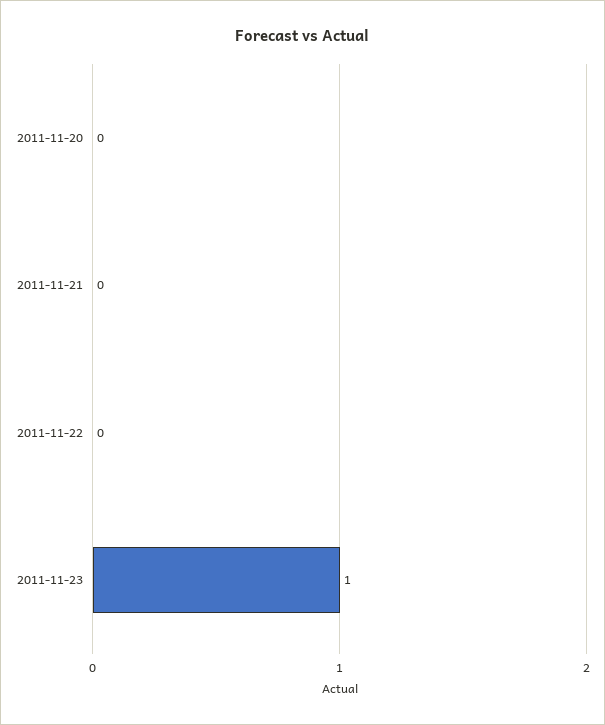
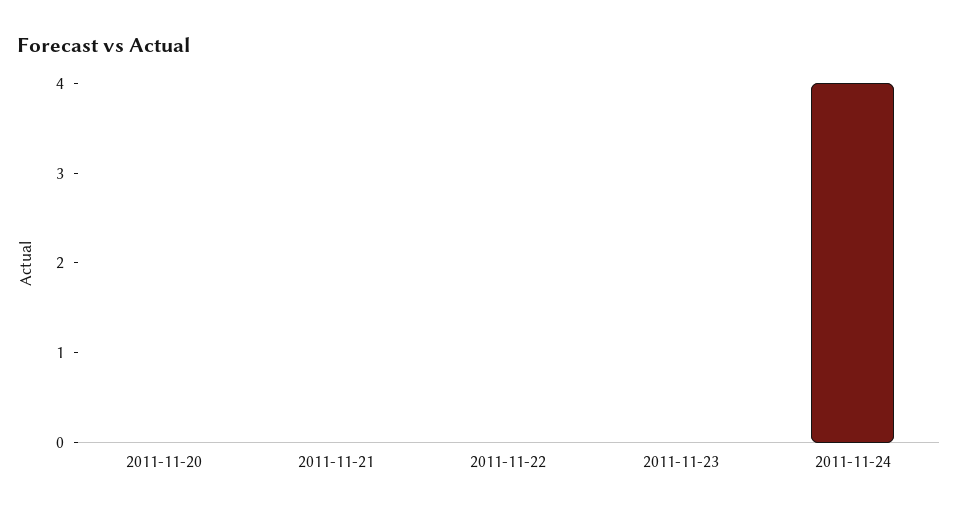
2011-11-23: 1 -> 0
2011-11-24: none -> 4

